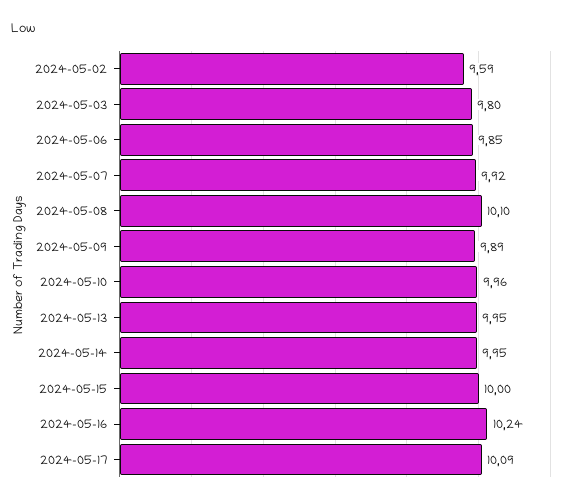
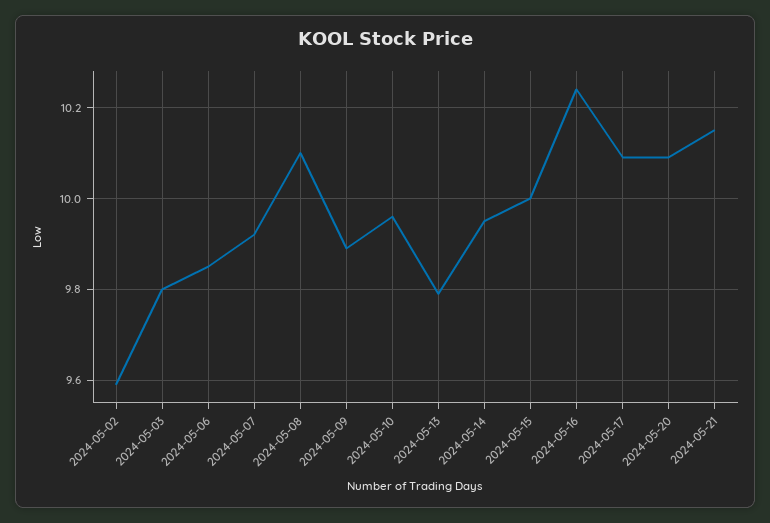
2024-05-13: 9.95 -> 9.8
2024-05-20: none -> 10.1
2024-05-21: none -> 10.15

